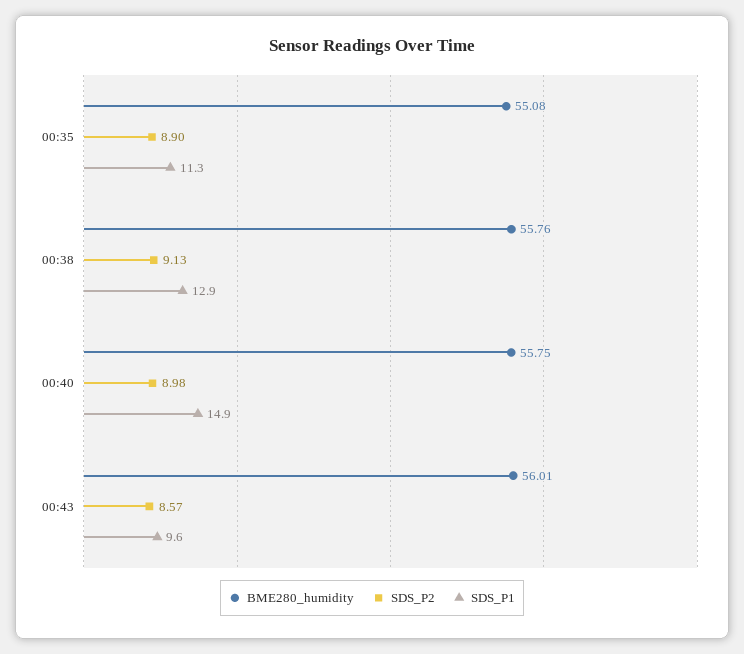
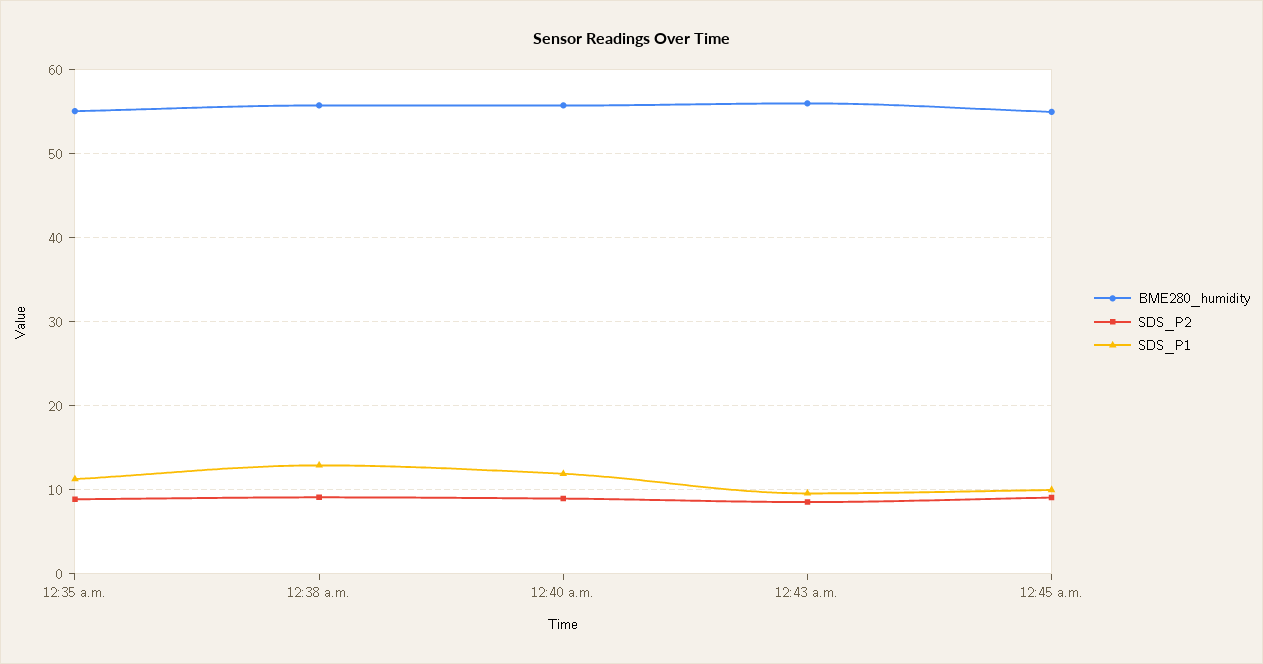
SDS_P1, 00:40: 14.9 -> 12
BME280_humidity, 12:45 a.m.: none -> 55
SDS_P2, 12:45 a.m.: none -> 9
SDS_P1, 12:45 a.m.: none -> 10

